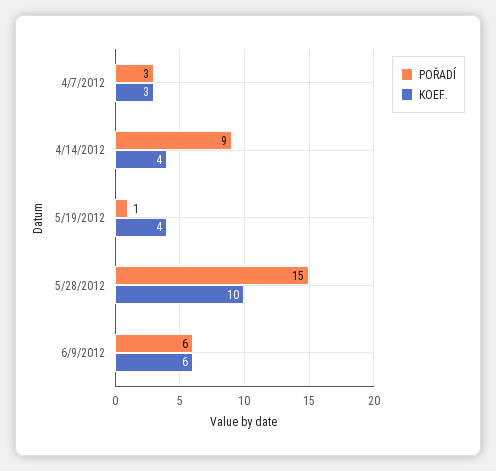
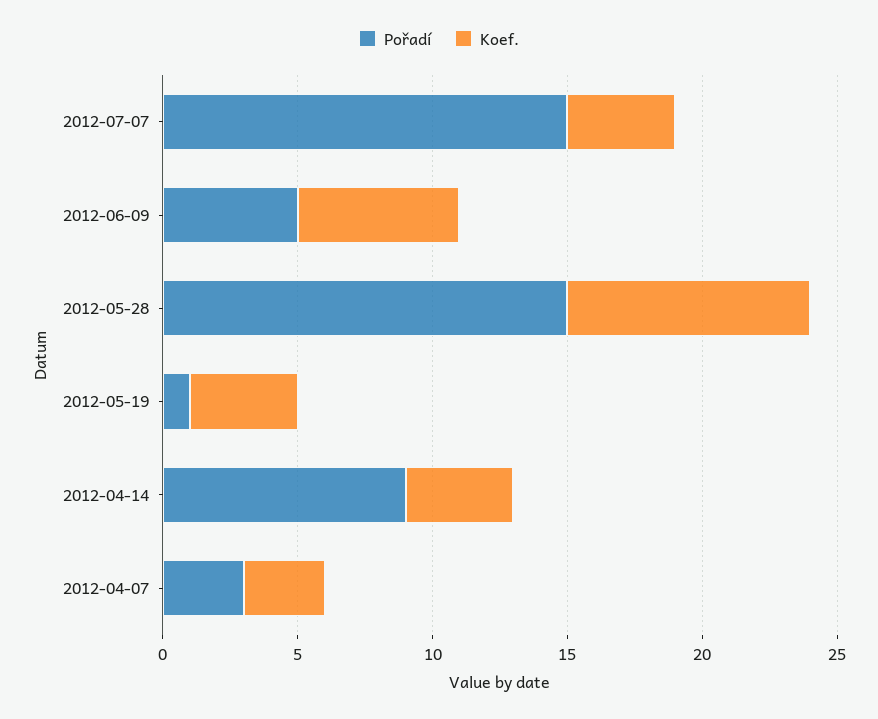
KOEF., 5/28/2012: 10 -> 9
POŘADÍ, 6/9/2012: 6 -> 5
POŘADÍ, 2012-07-07: none -> 15
KOEF., 2012-07-07: none -> 4

